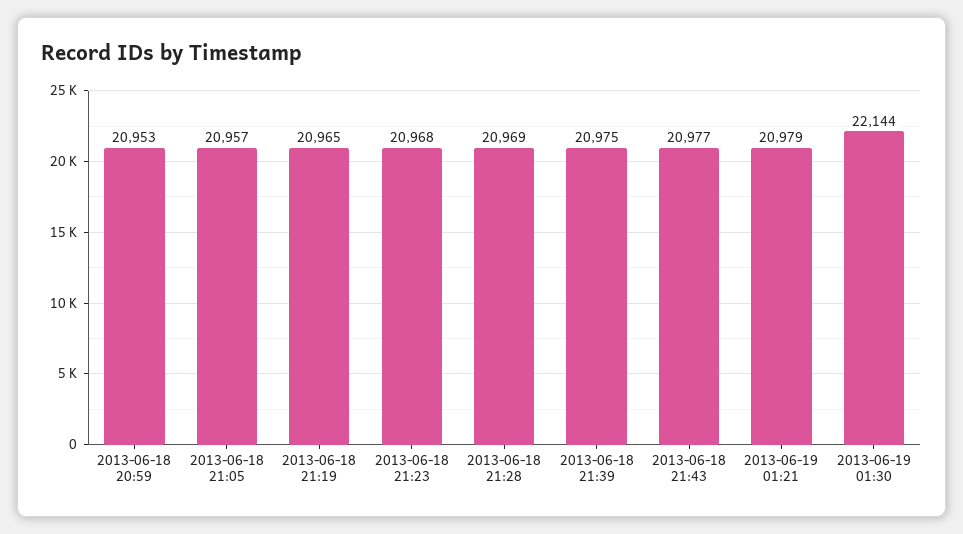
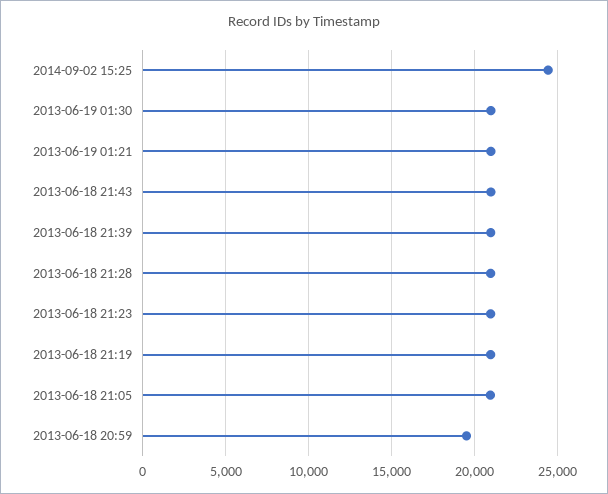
2013-06-18 20:59: 20953 -> 19500
2013-06-19 01:30: 22144 -> 21000
2014-09-02 15:25: none -> 24500

